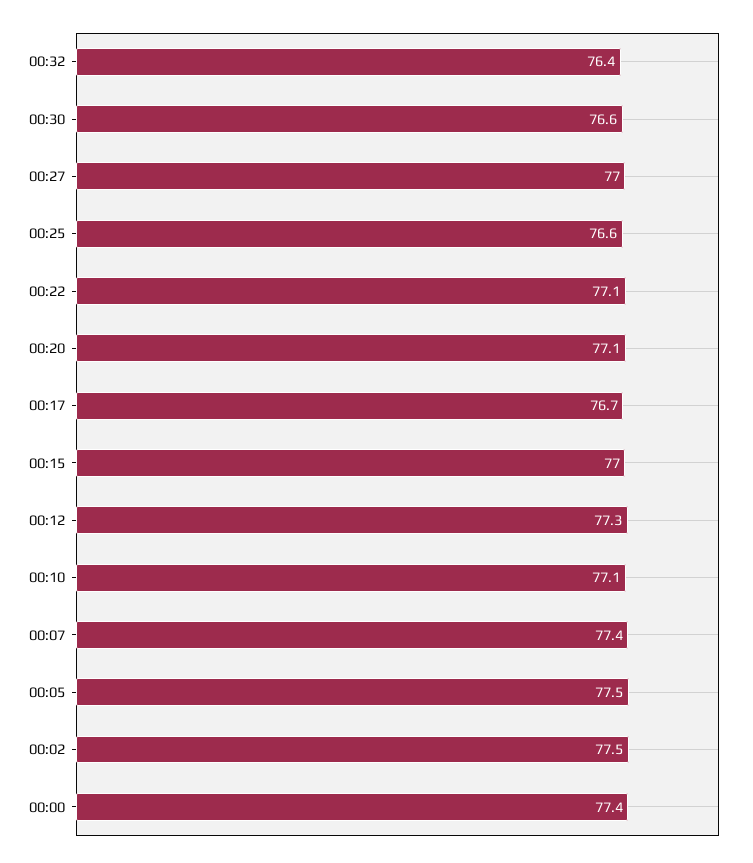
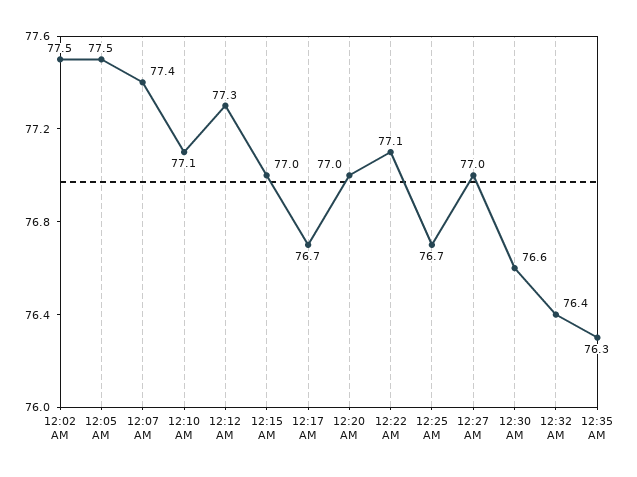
00:25: 76.6 -> 76.7
00:20: 77.1 -> 77
00:00: 77.4 -> none
12:35 AM: none -> 76.3

